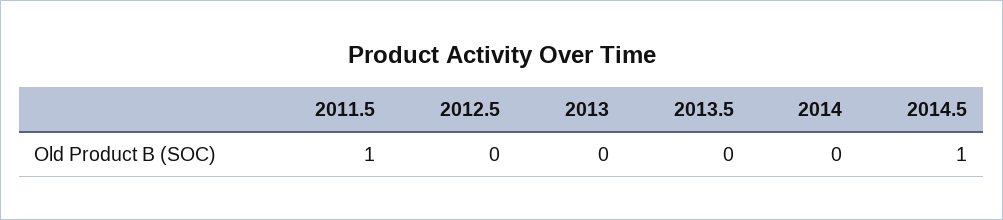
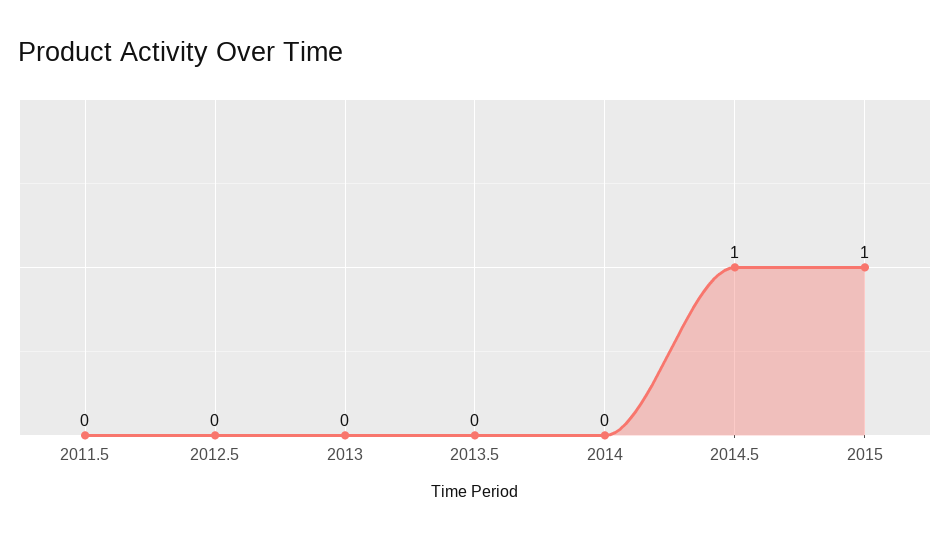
2011.5: 1 -> 0
2015: none -> 1

